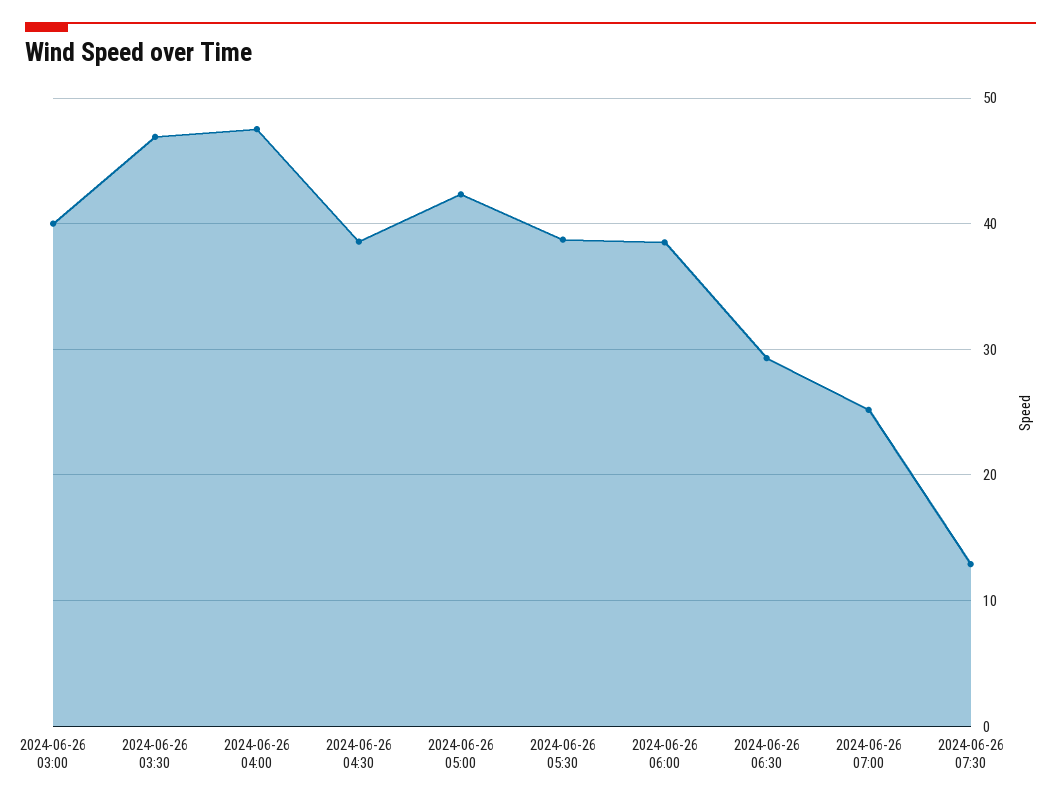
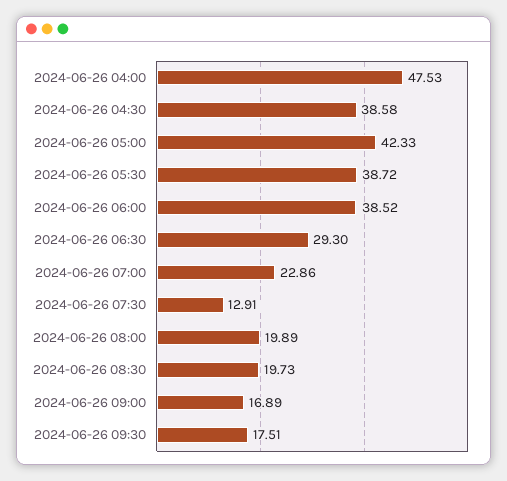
2024-06-26 03:00: 40 -> none
2024-06-26 03:30: 47 -> none
2024-06-26 07:00: 25 -> 22.86
2024-06-26 08:00: none -> 19.89
2024-06-26 08:30: none -> 19.73
2024-06-26 09:00: none -> 16.89
2024-06-26 09:30: none -> 17.51

